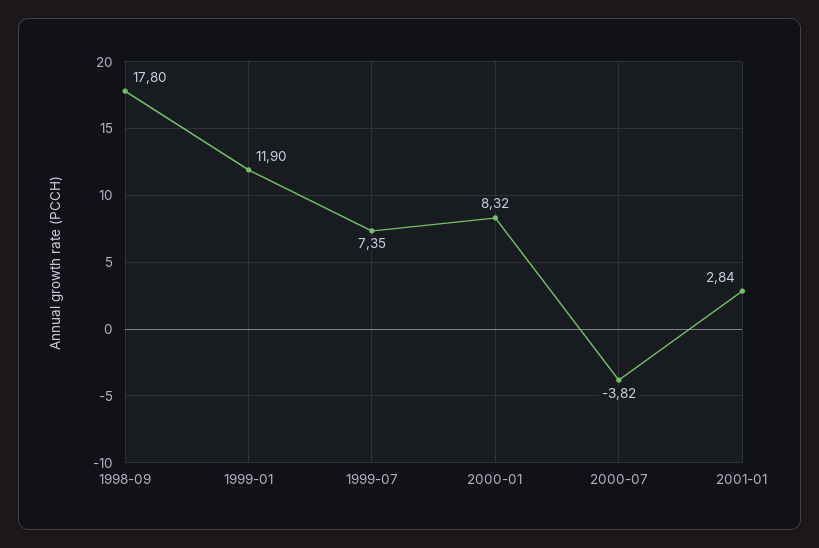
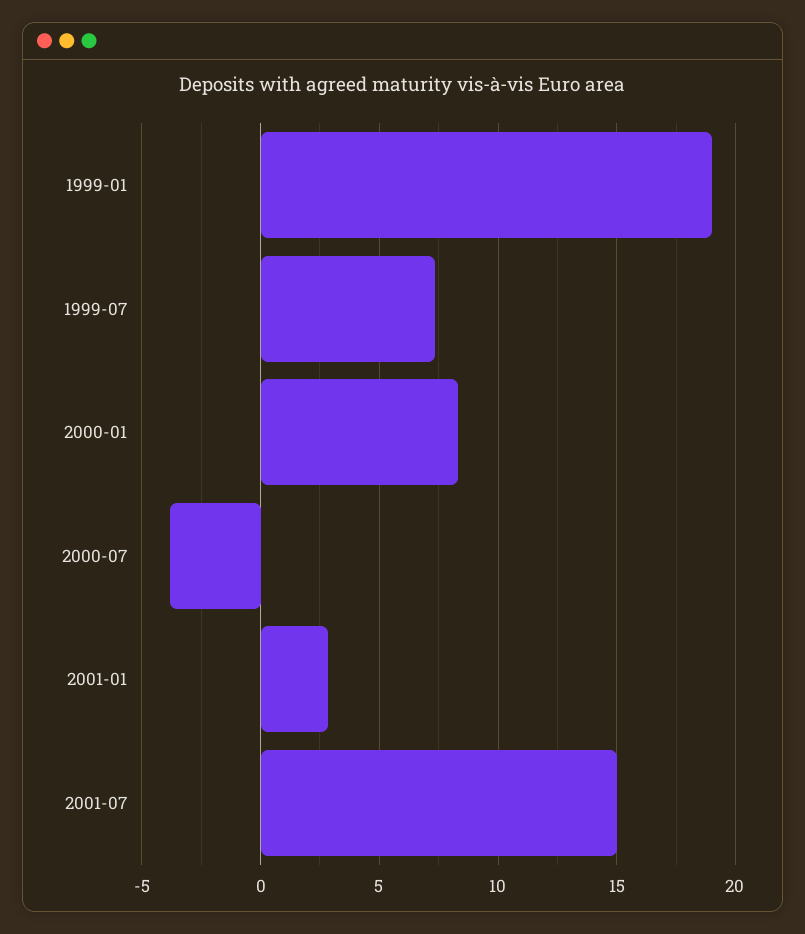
1998-09: 17.8 -> none
1999-01: 11.9 -> 19
2001-07: none -> 15

